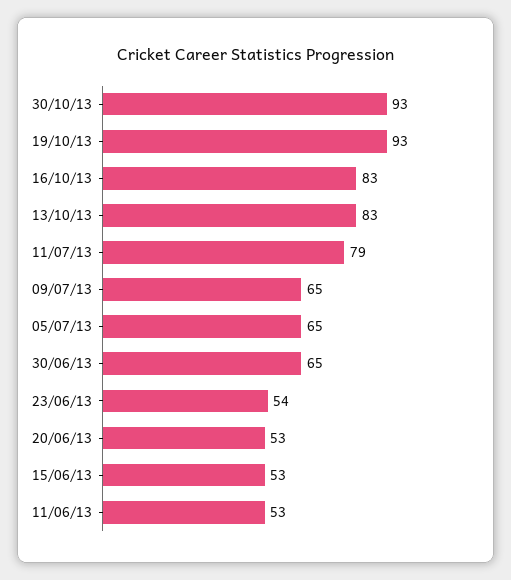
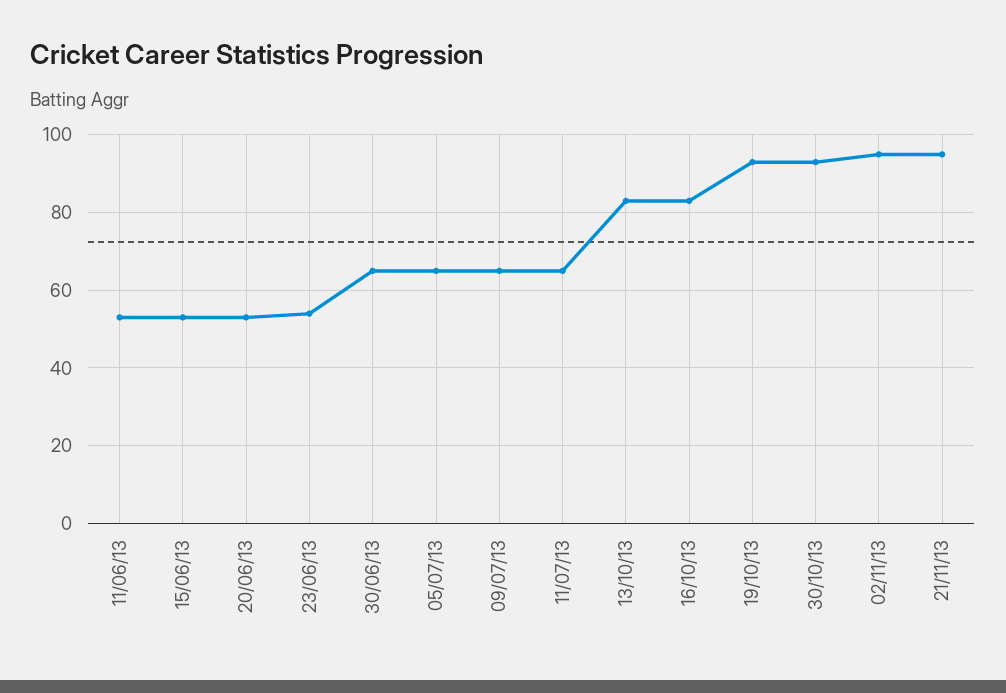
11/07/13: 79 -> 65
02/11/13: none -> 95
21/11/13: none -> 95

